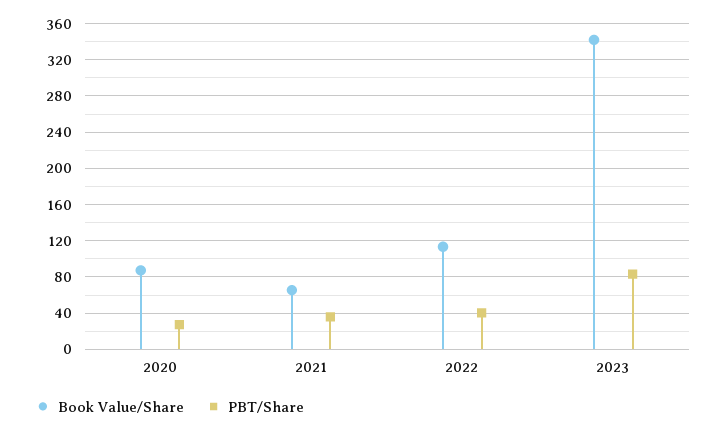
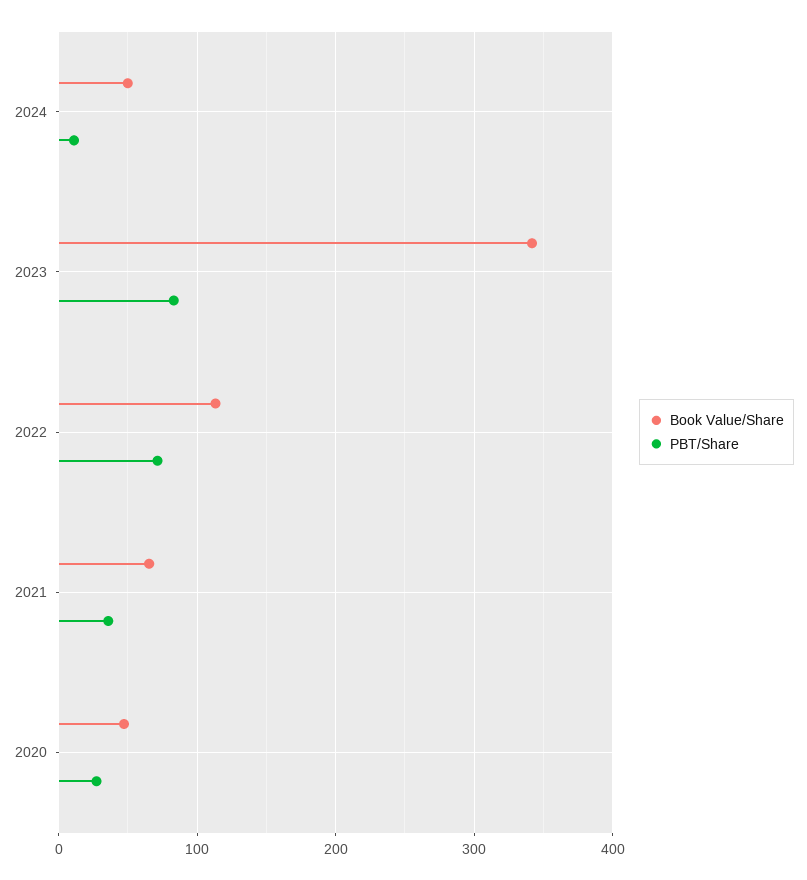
Book Value/Share, 2020: 90 -> 50
PBT/Share, 2022: 40 -> 70
Book Value/Share, 2024: none -> 50
PBT/Share, 2024: none -> 10

